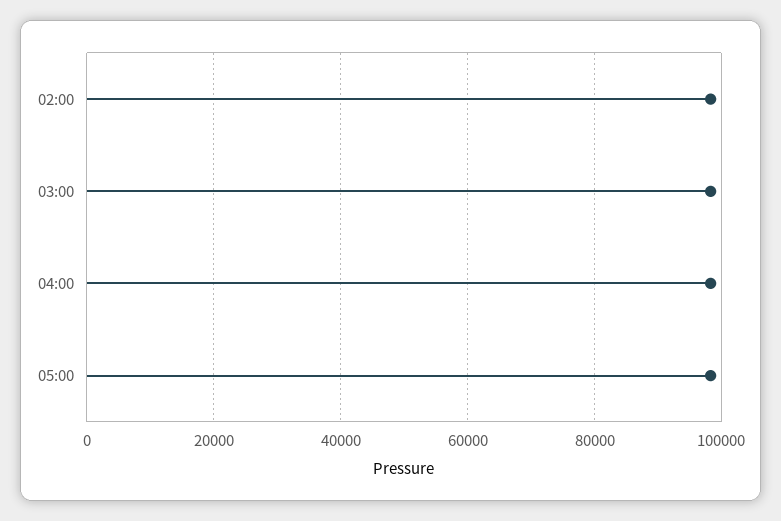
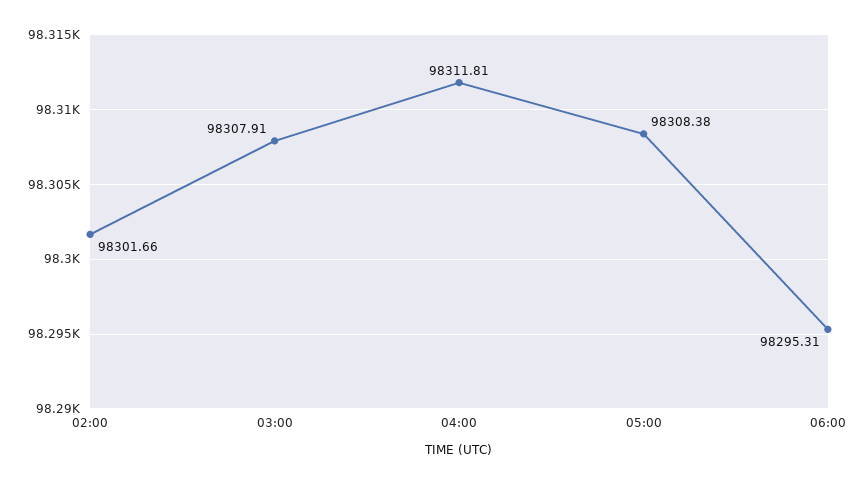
06:00: none -> 98295.31

